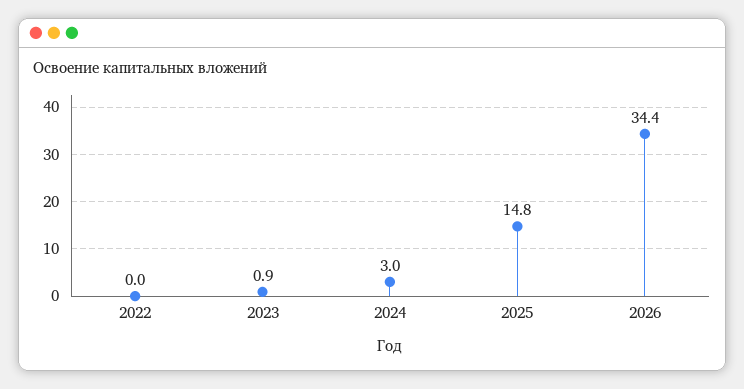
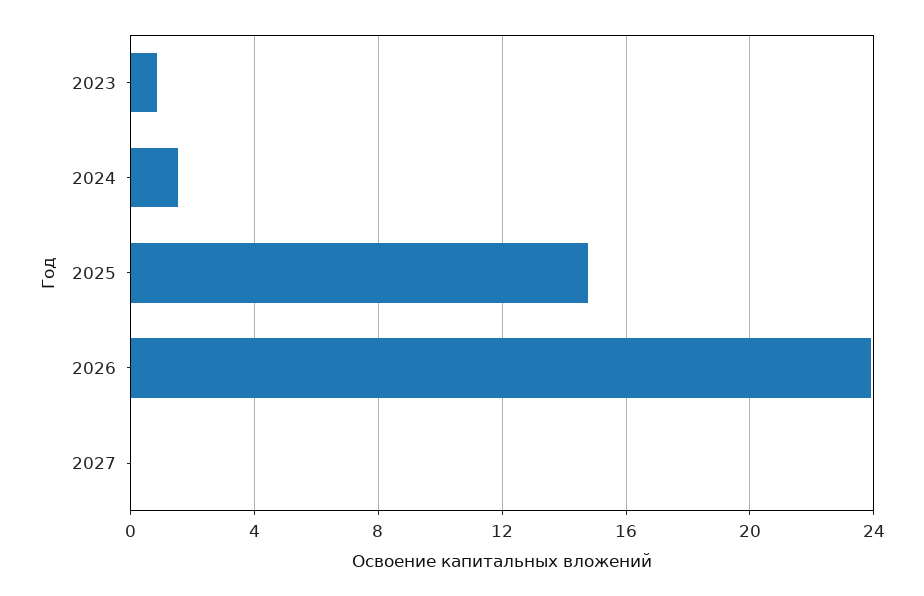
2022: 0 -> none
2024: 3 -> 1.5
2026: 34.4 -> 24
2027: none -> 0

